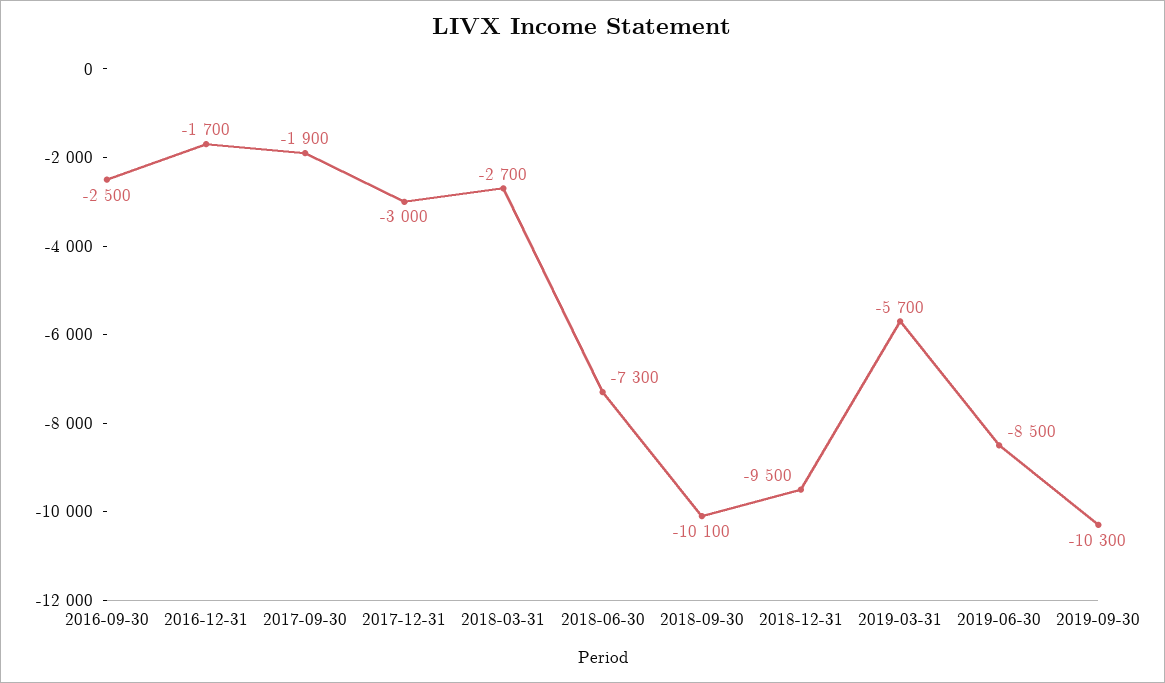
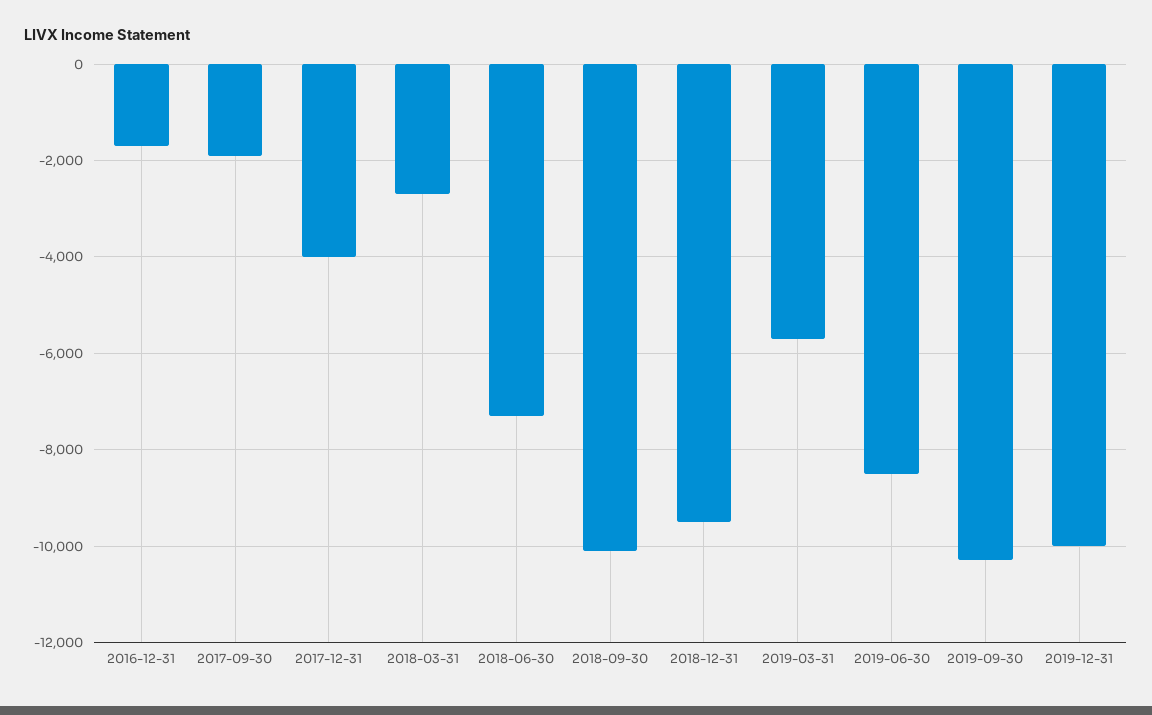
2016-09-30: -2500 -> none
2017-12-31: -3000 -> -4000
2019-12-31: none -> -10000

